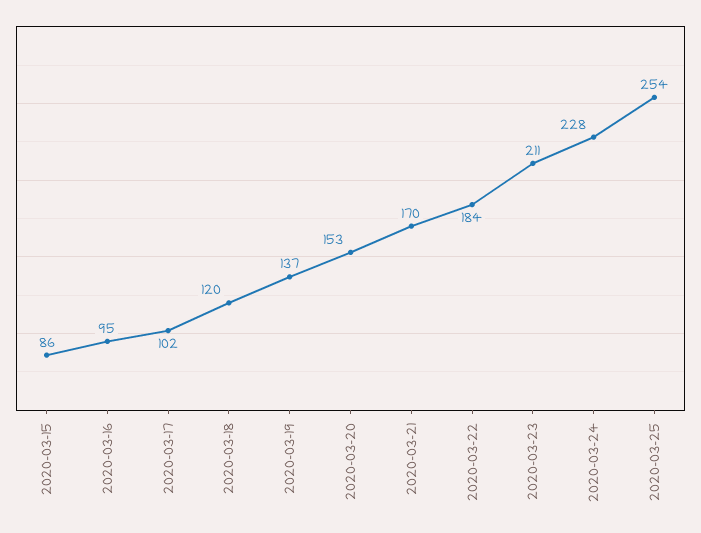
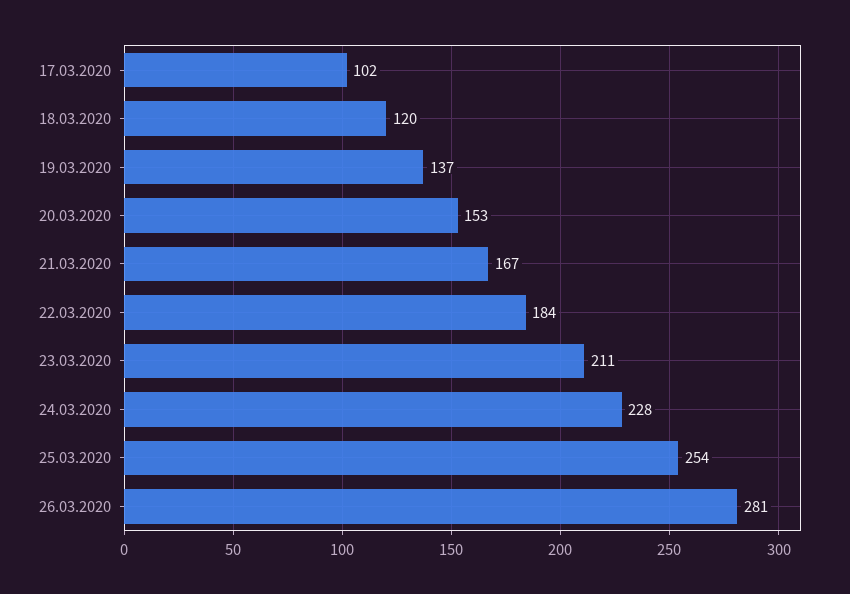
2020-03-15: 86 -> none
2020-03-16: 95 -> none
2020-03-21: 170 -> 167
26.03.2020: none -> 281

